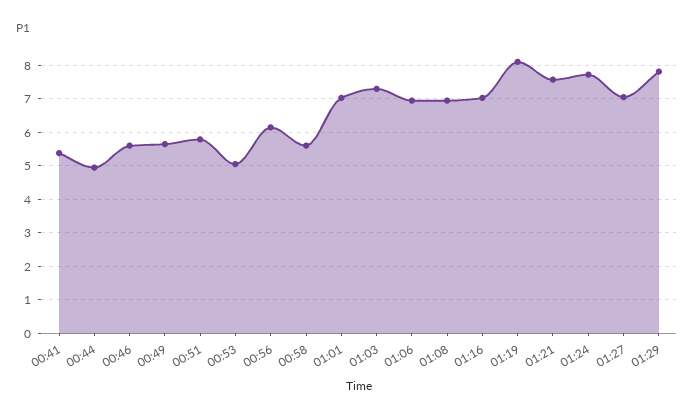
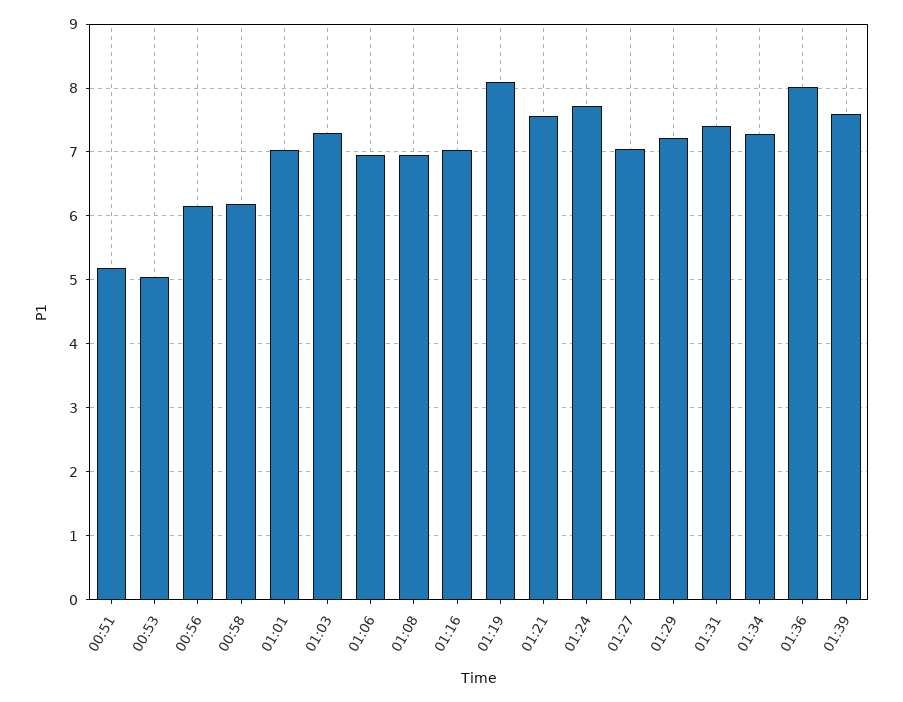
00:41: 5.4 -> none
00:44: 5 -> none
00:46: 5.6 -> none
00:49: 5.6 -> none
00:51: 5.8 -> 5.2
00:58: 5.6 -> 6.2
01:29: 7.8 -> 7.2
01:31: none -> 7.4
01:34: none -> 7.3
01:36: none -> 8
01:39: none -> 7.6

